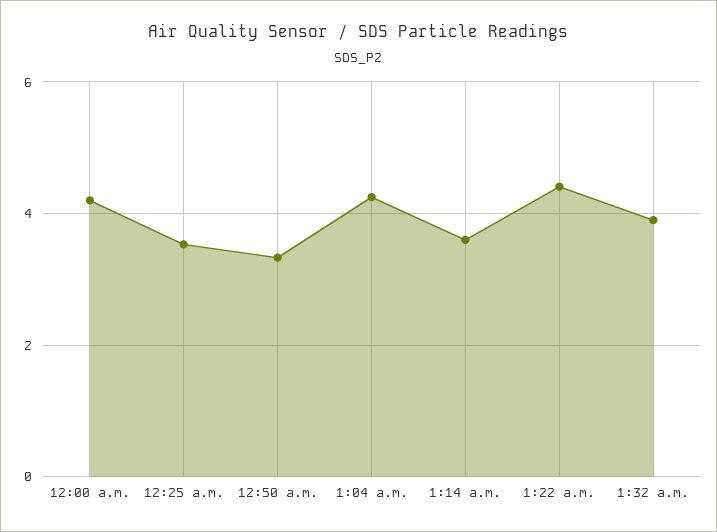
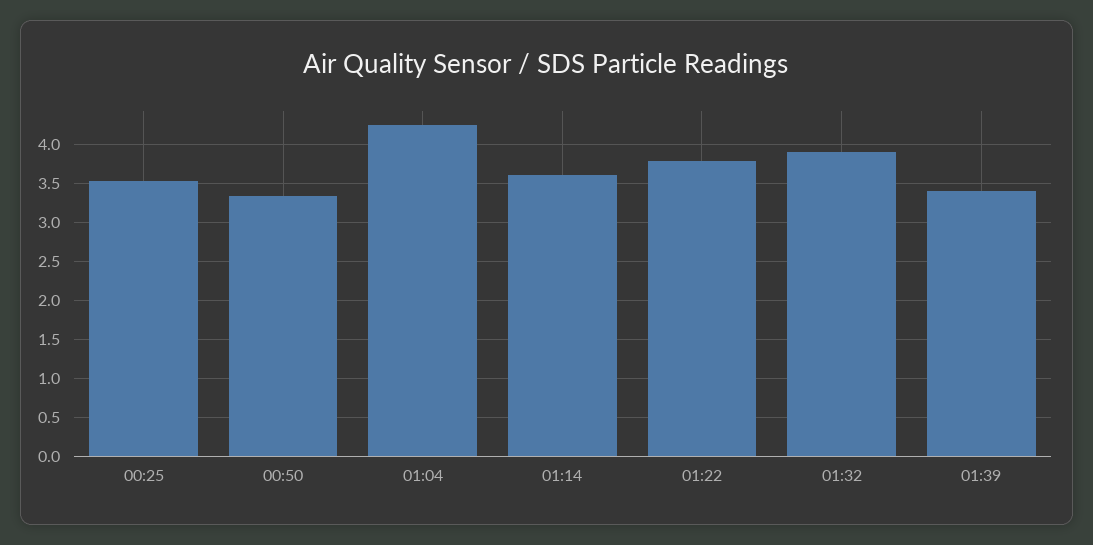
12:00 a.m.: 4.2 -> none
1:22 a.m.: 4.4 -> 3.8
01:39: none -> 3.4

